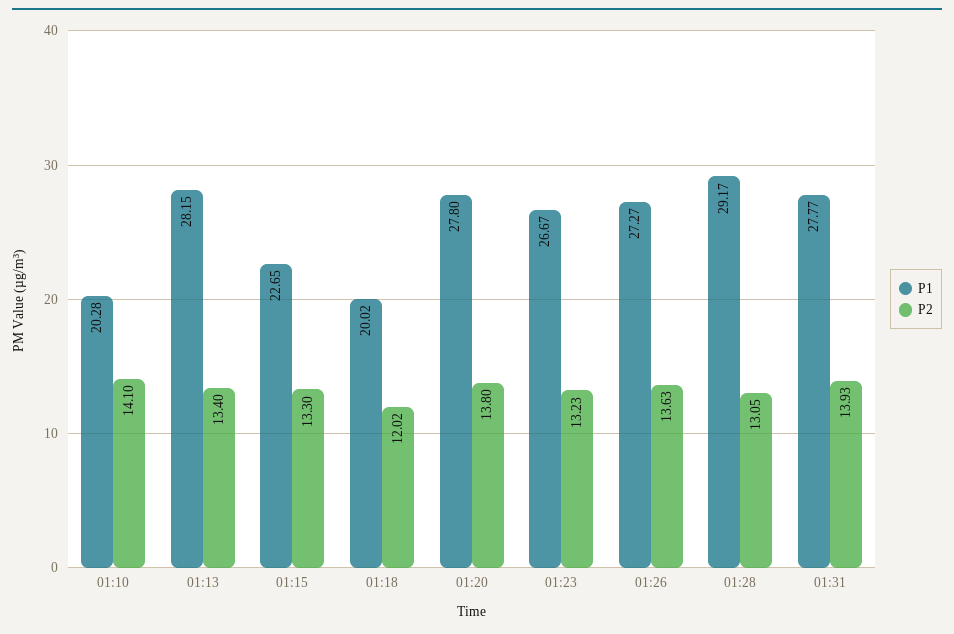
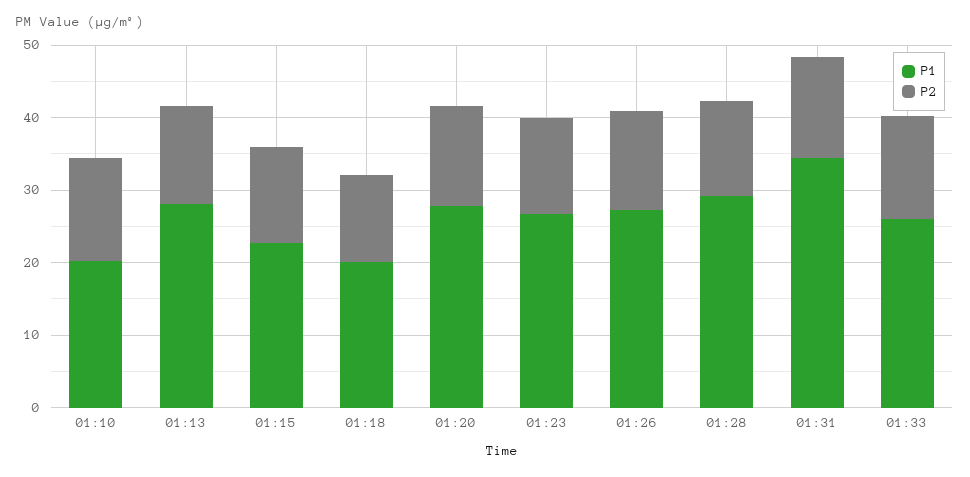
P1, 01:31: 27.77 -> 34
P1, 01:33: none -> 26
P2, 01:33: none -> 14

